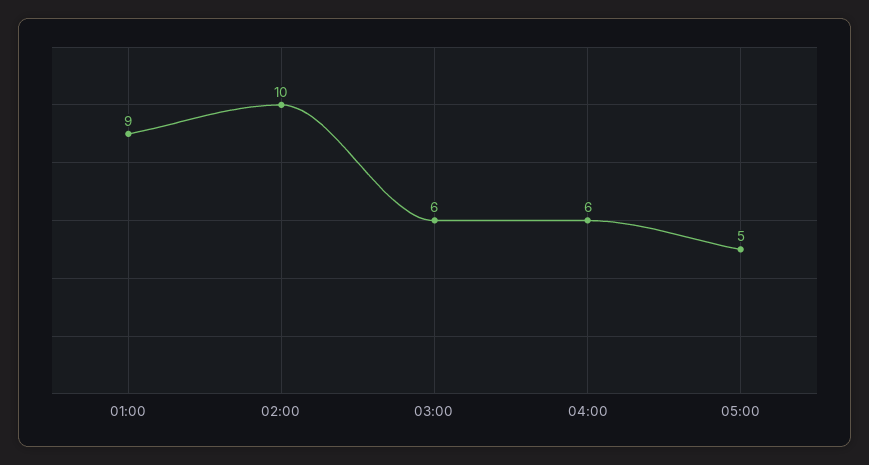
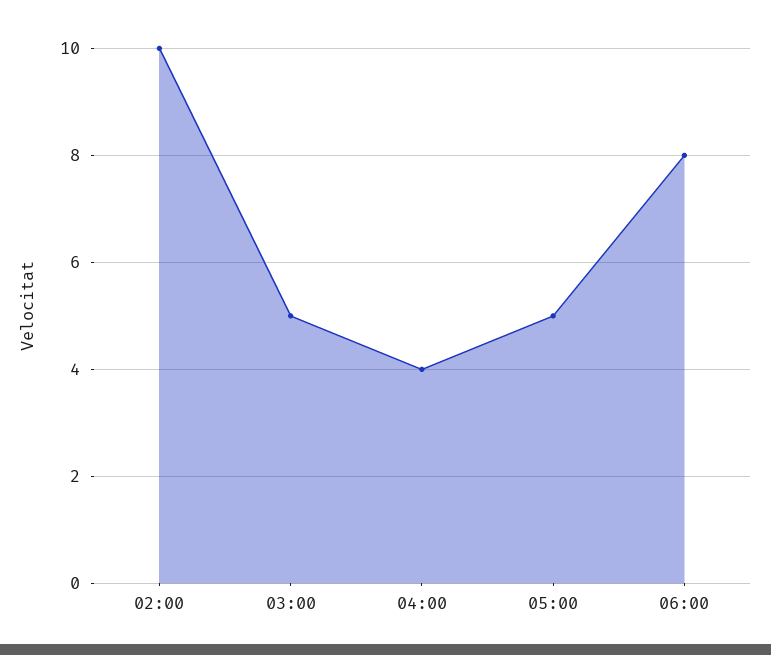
01:00: 9 -> none
03:00: 6 -> 5
04:00: 6 -> 4
06:00: none -> 8

